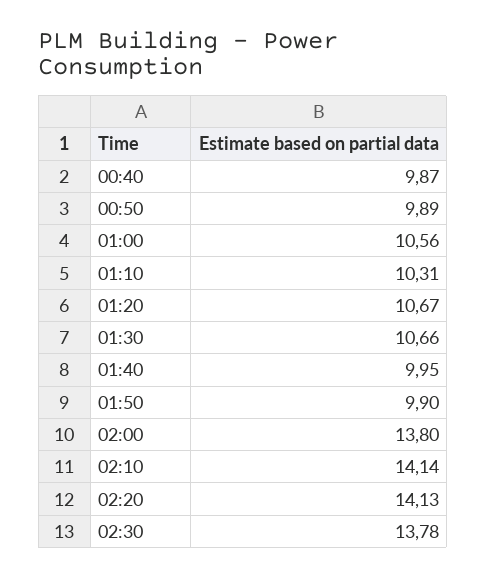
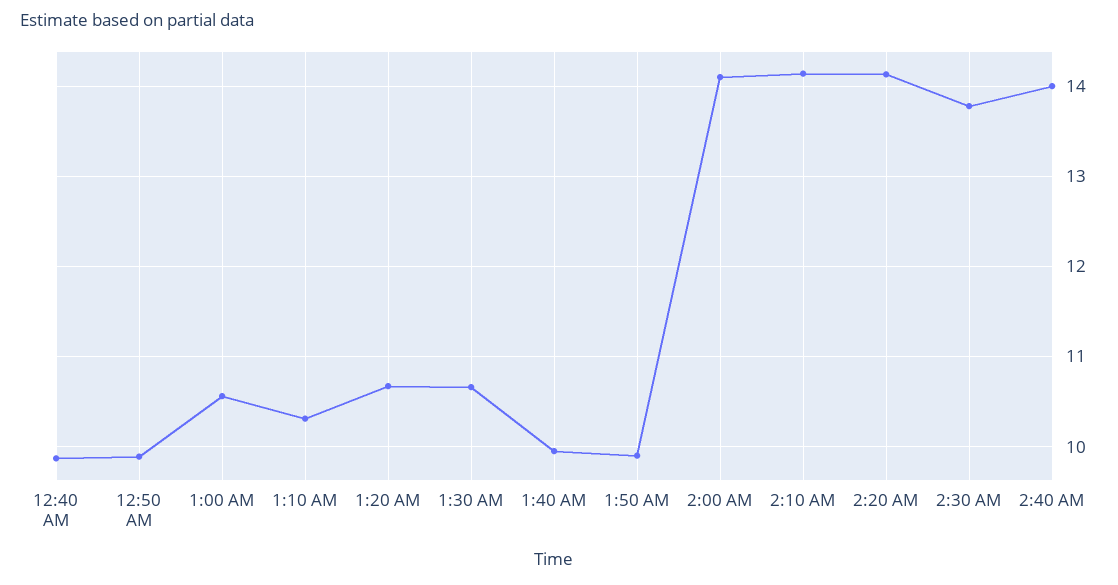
02:00: 13.8 -> 14.1
2:40 AM: none -> 14

